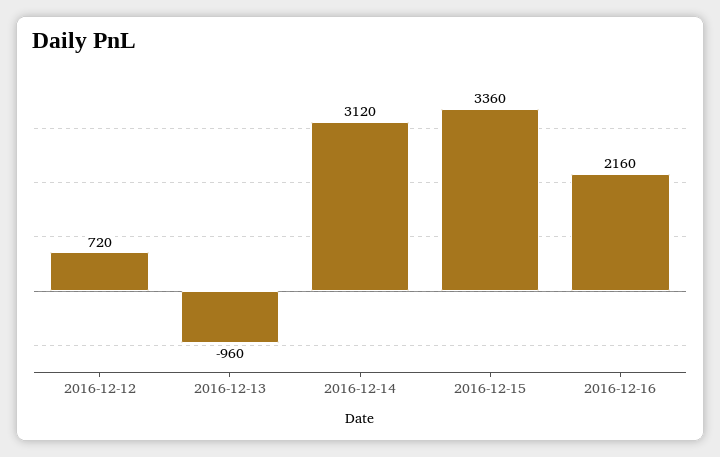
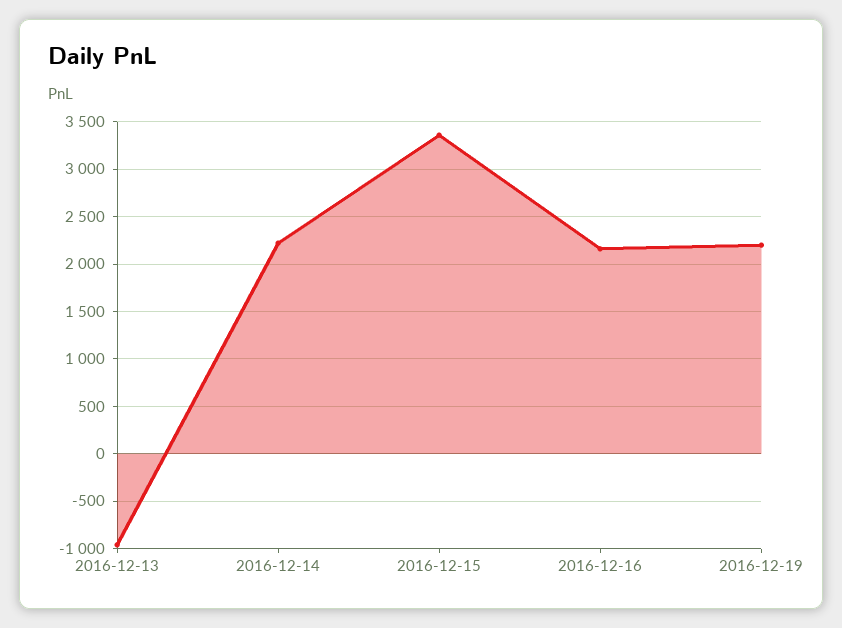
2016-12-12: 720 -> none
2016-12-14: 3120 -> 2200
2016-12-19: none -> 2200

